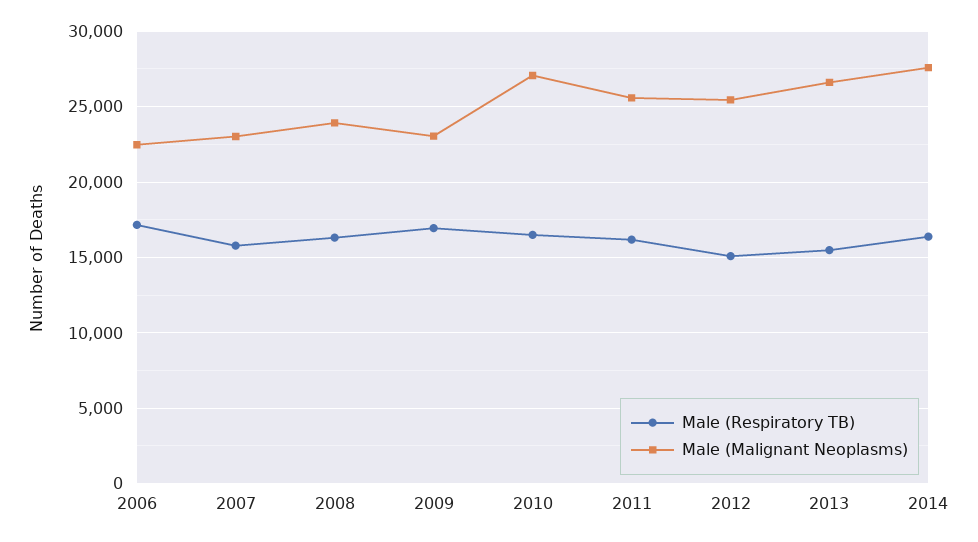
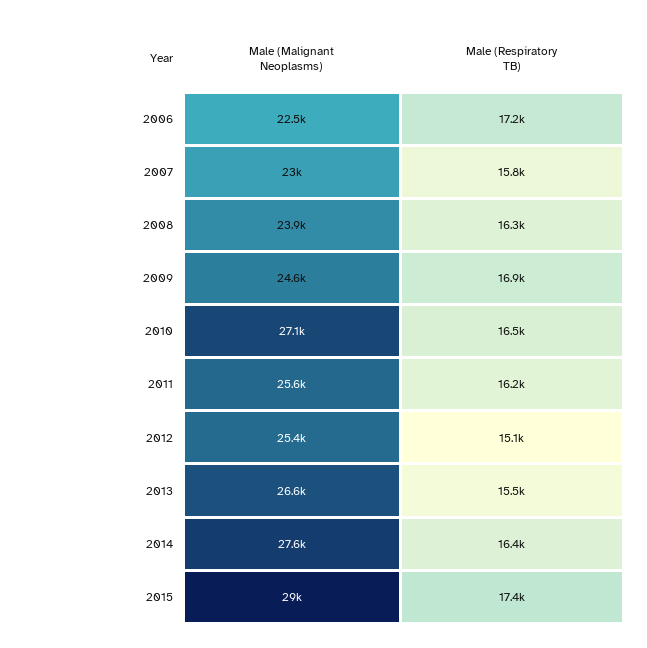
Male (Malignant Neoplasms), 2009: 23000 -> 24600
Male (Malignant Neoplasms), 2015: none -> 29000
Male (Respiratory TB), 2015: none -> 17400

